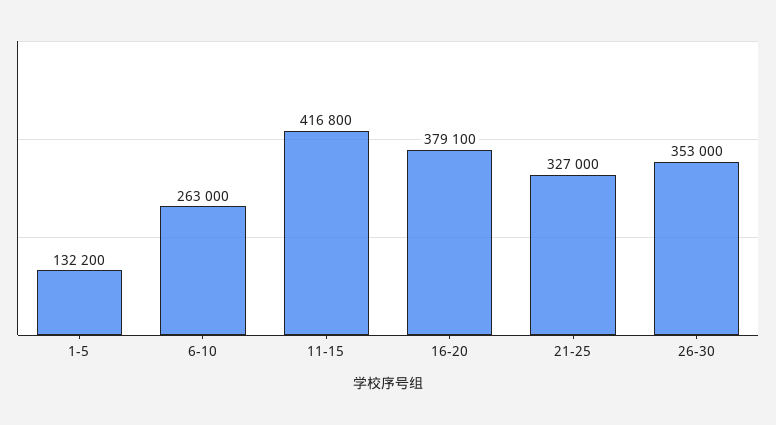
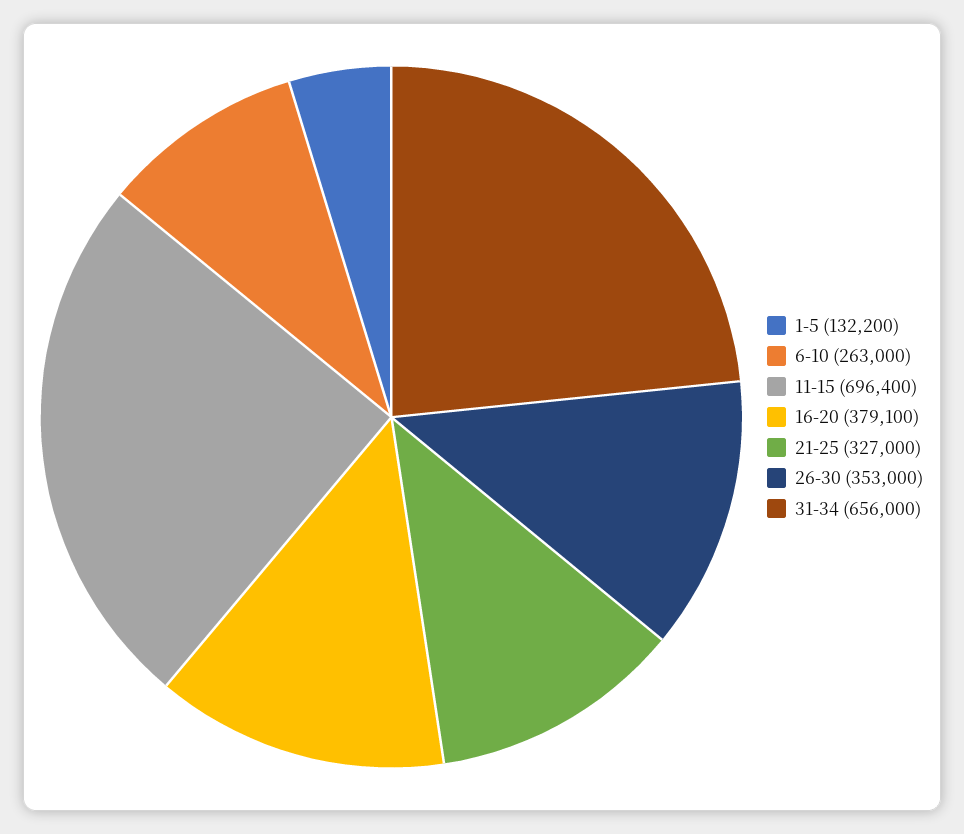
11-15: 416800 -> 696400
31-34: none -> 656000

